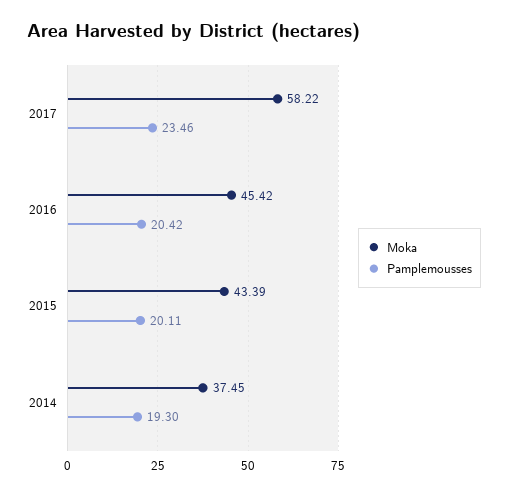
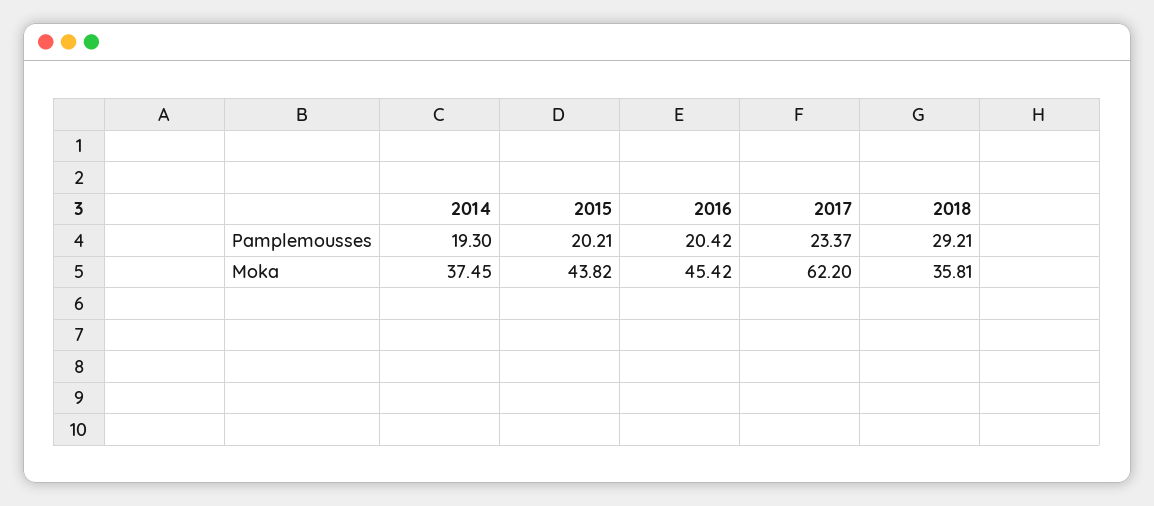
Moka, 2017: 58.22 -> 62.2
Pamplemousses, 2017: 23.46 -> 23.37
Moka, 2015: 43.39 -> 43.82
Pamplemousses, 2015: 20.11 -> 20.21
Pamplemousses, 2018: none -> 29.21
Moka, 2018: none -> 35.81

